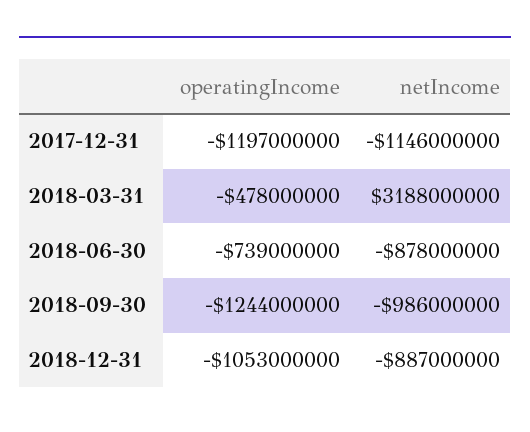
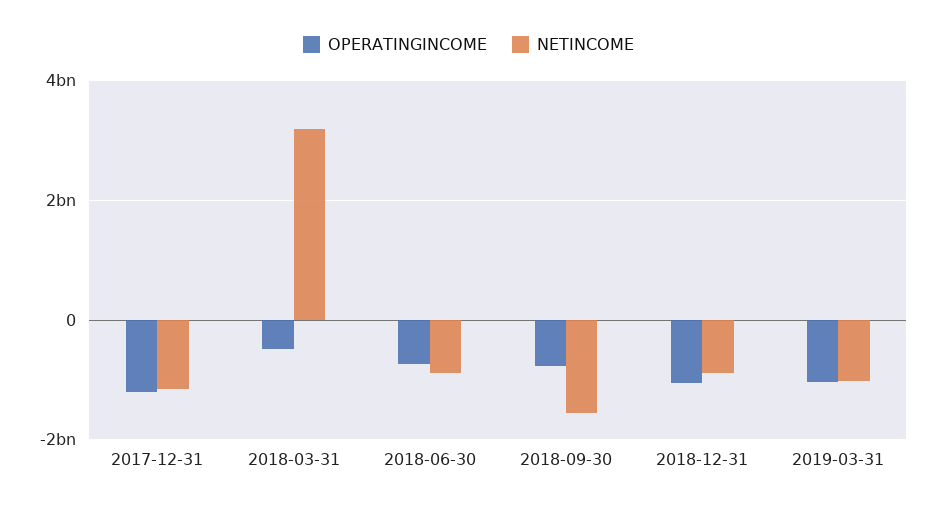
operatingIncome, 2018-09-30: -1244000000 -> -800000000
netIncome, 2018-09-30: -986000000 -> -1600000000
operatingIncome, 2019-03-31: none -> -1000000000
netIncome, 2019-03-31: none -> -1000000000

